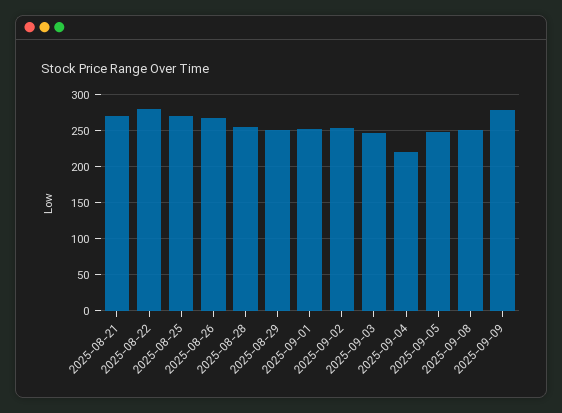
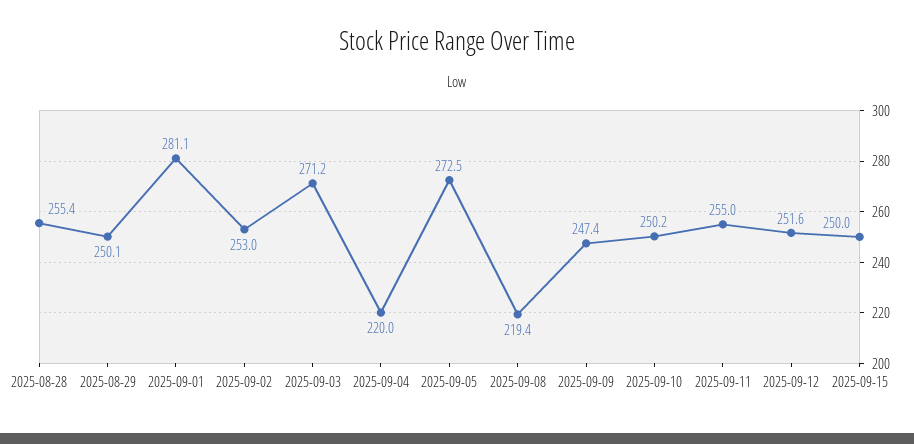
2025-08-21: 270 -> none
2025-08-22: 280 -> none
2025-08-25: 270 -> none
2025-08-26: 270 -> none
2025-09-01: 250 -> 281.1
2025-09-03: 250 -> 271.2
2025-09-05: 250 -> 272.5
2025-09-08: 250 -> 219.4
2025-09-09: 280 -> 247.4
2025-09-10: none -> 250.2
2025-09-11: none -> 255
2025-09-12: none -> 251.6
2025-09-15: none -> 250

